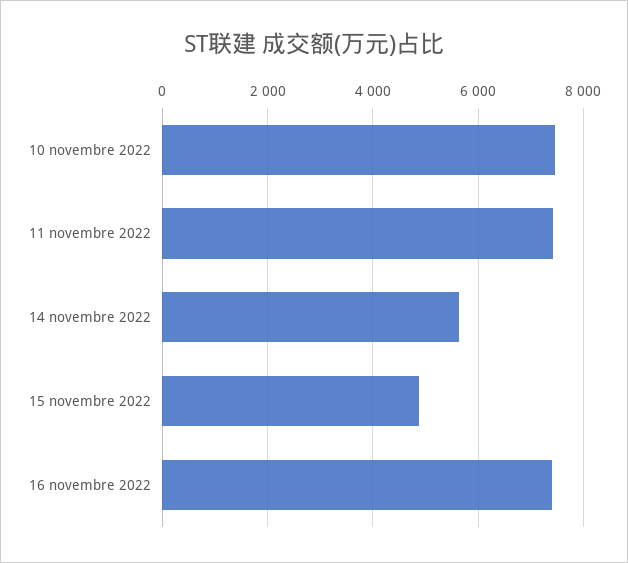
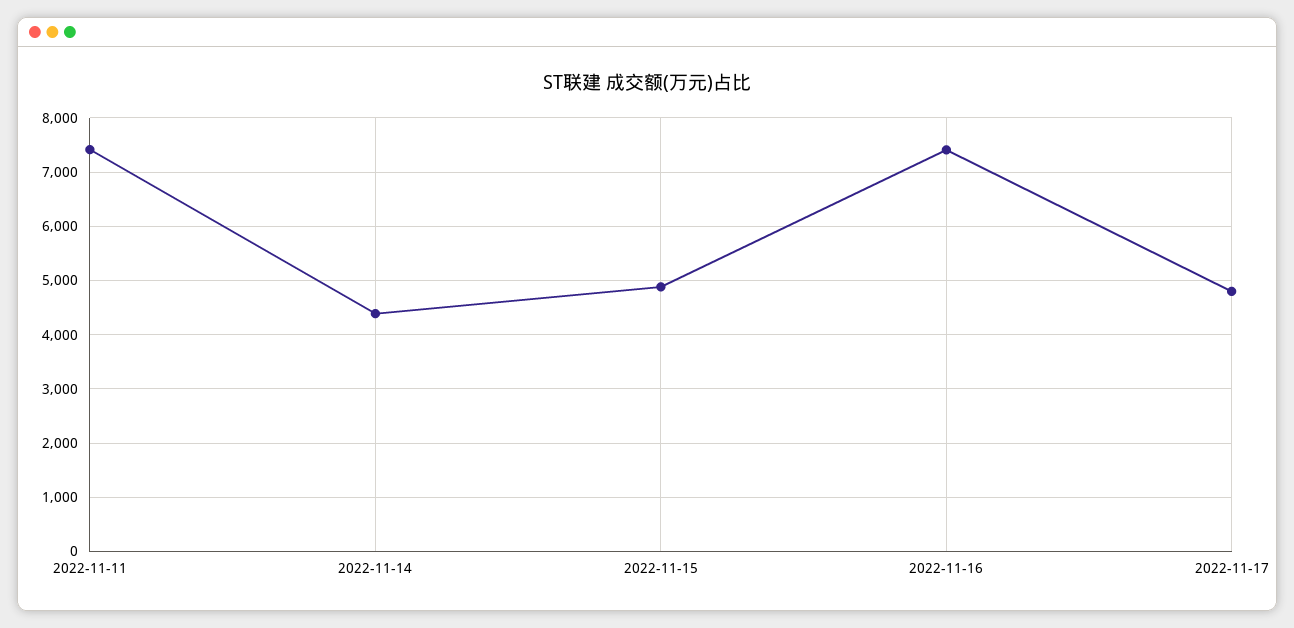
10 novembre 2022: 7400 -> none
14 novembre 2022: 5600 -> 4400
2022-11-17: none -> 4800

